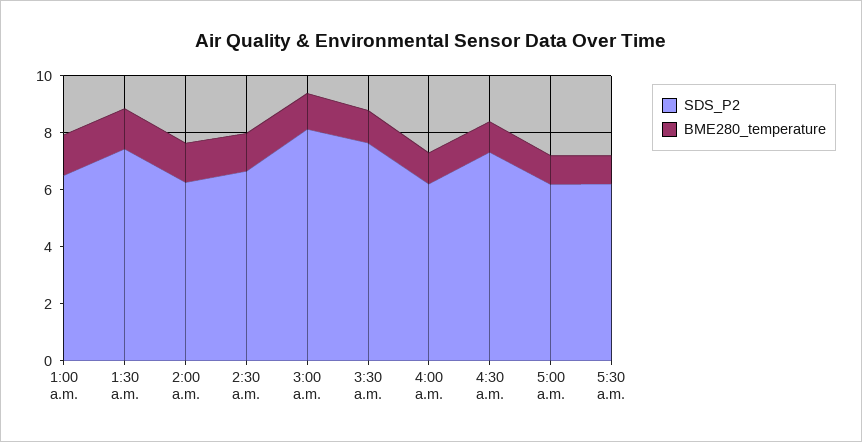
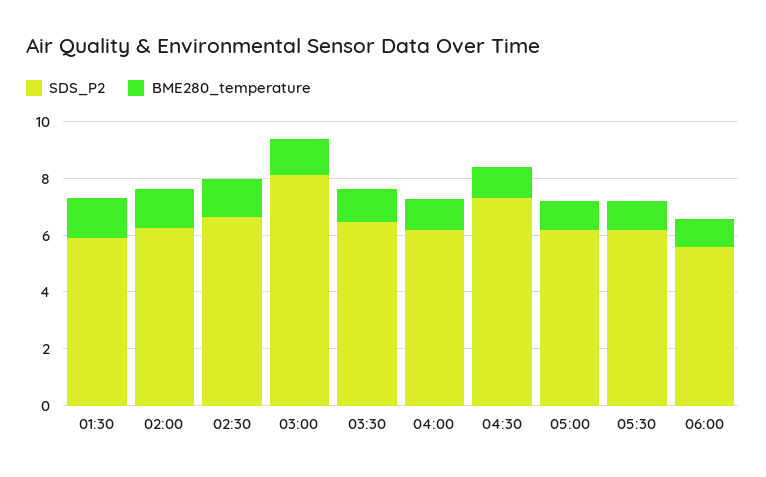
SDS_P2, 1:00 a.m.: 6.5 -> none
BME280_temperature, 1:00 a.m.: 1.5 -> none
SDS_P2, 1:30 a.m.: 7.5 -> 6
SDS_P2, 3:30 a.m.: 7.5 -> 6.5
SDS_P2, 06:00: none -> 5.5
BME280_temperature, 06:00: none -> 1

